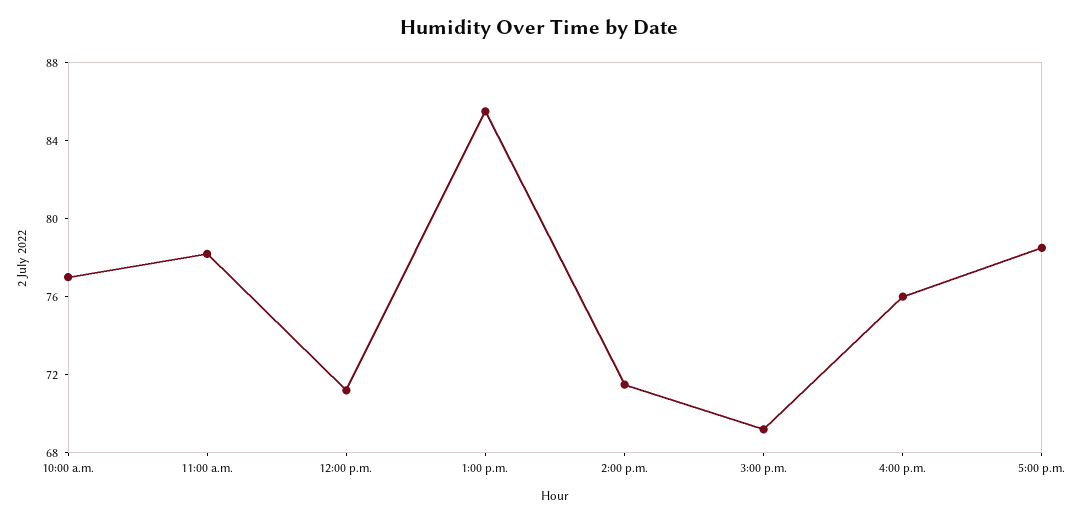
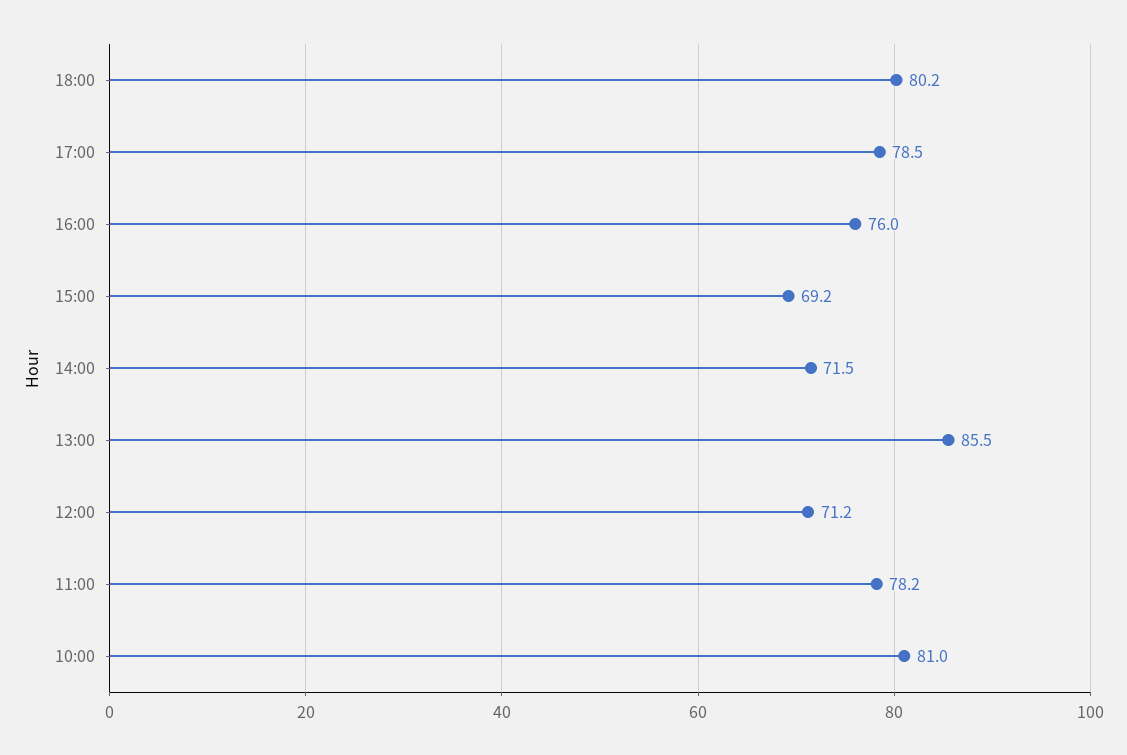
10:00 a.m.: 77 -> 81
18:00: none -> 80.2

